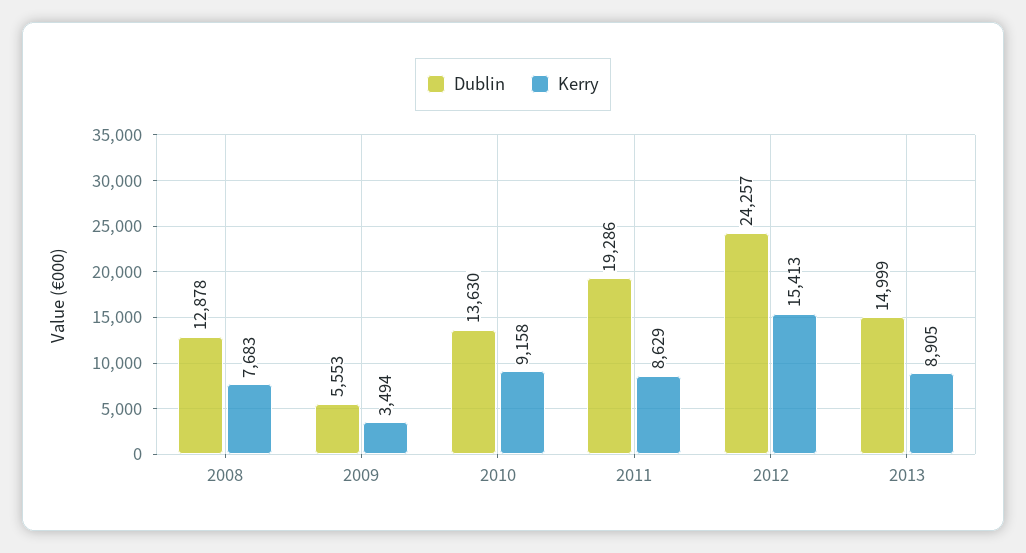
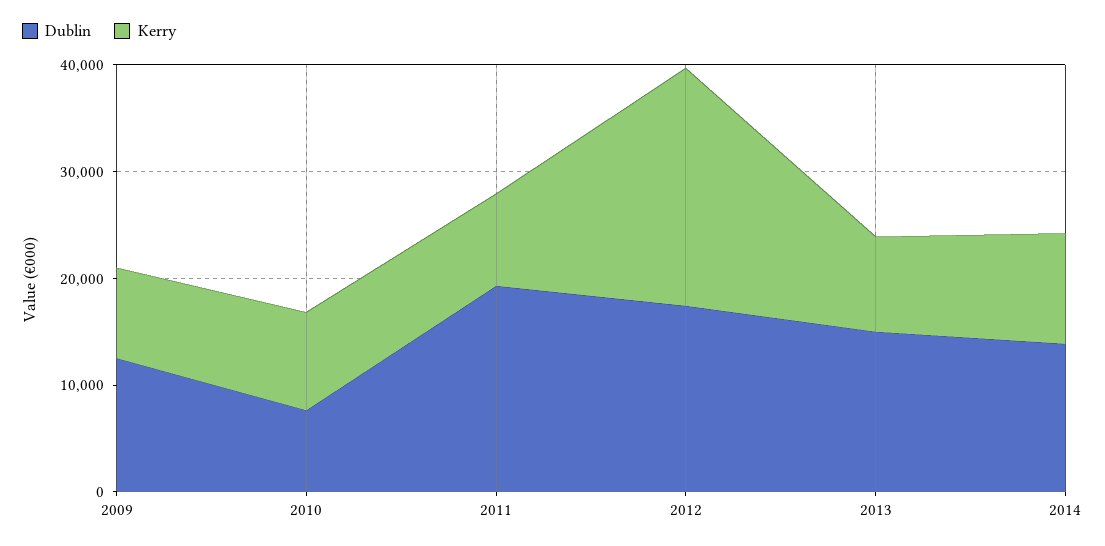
Dublin, 2008: 12878 -> none
Kerry, 2008: 7683 -> none
Dublin, 2009: 5553 -> 12000
Kerry, 2009: 3494 -> 8000
Dublin, 2010: 13630 -> 8000
Dublin, 2012: 24257 -> 18000
Kerry, 2012: 15413 -> 22000
Dublin, 2014: none -> 14000
Kerry, 2014: none -> 10000

